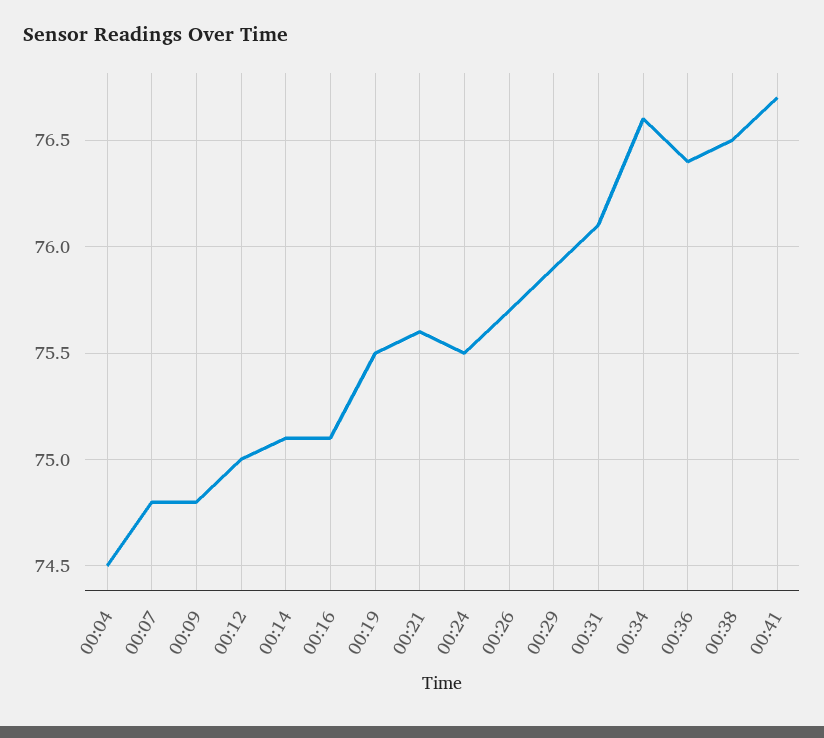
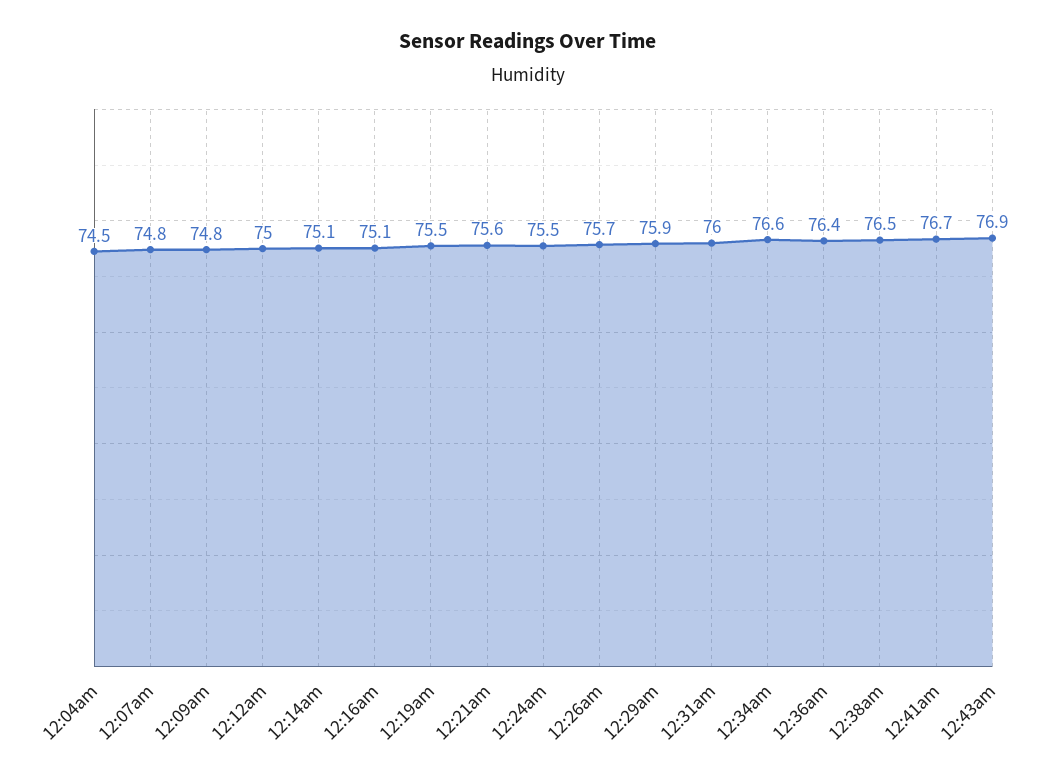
00:31: 76.1 -> 76
12:43am: none -> 76.9

